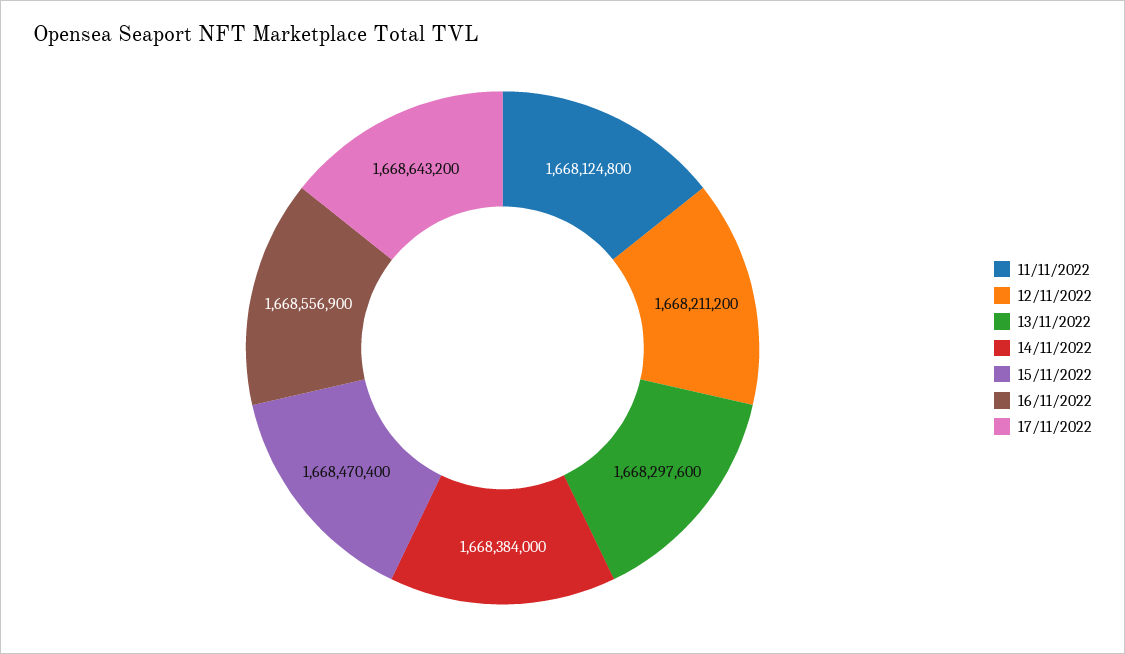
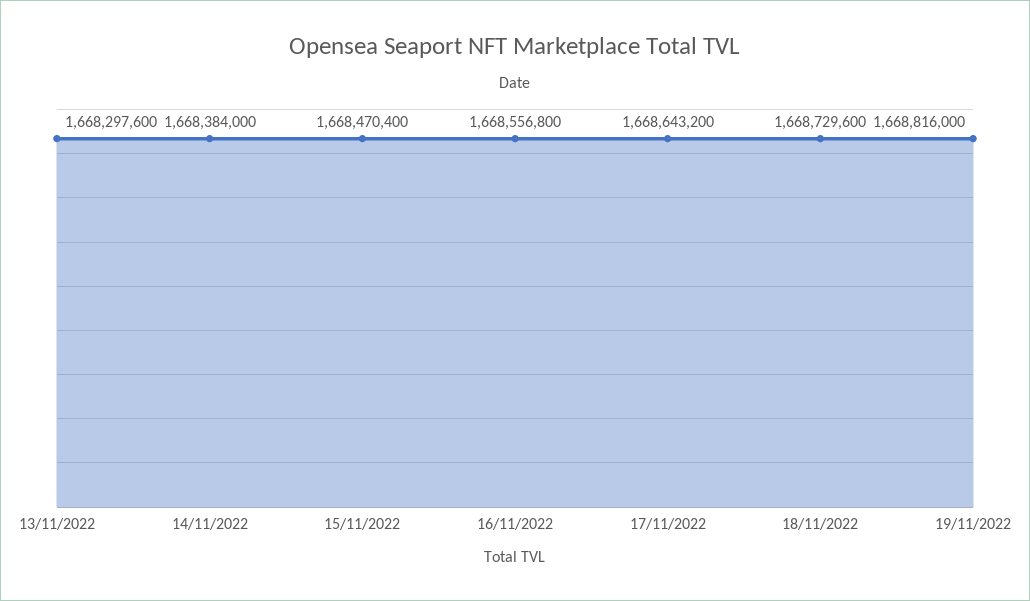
11/11/2022: 1668124800 -> none
12/11/2022: 1668211200 -> none
16/11/2022: 1668556900 -> 1668556800
18/11/2022: none -> 1668729600
19/11/2022: none -> 1668816000

